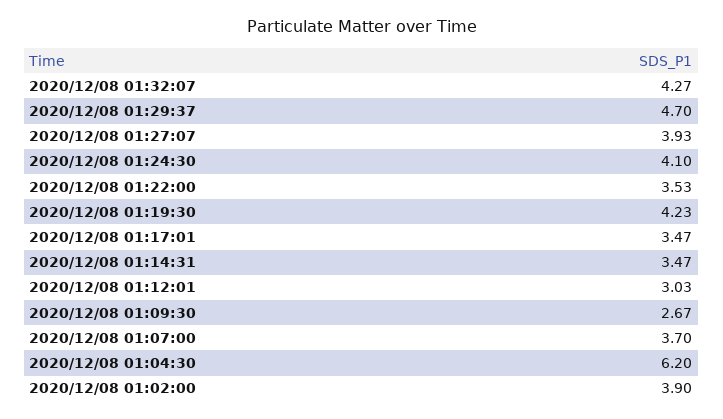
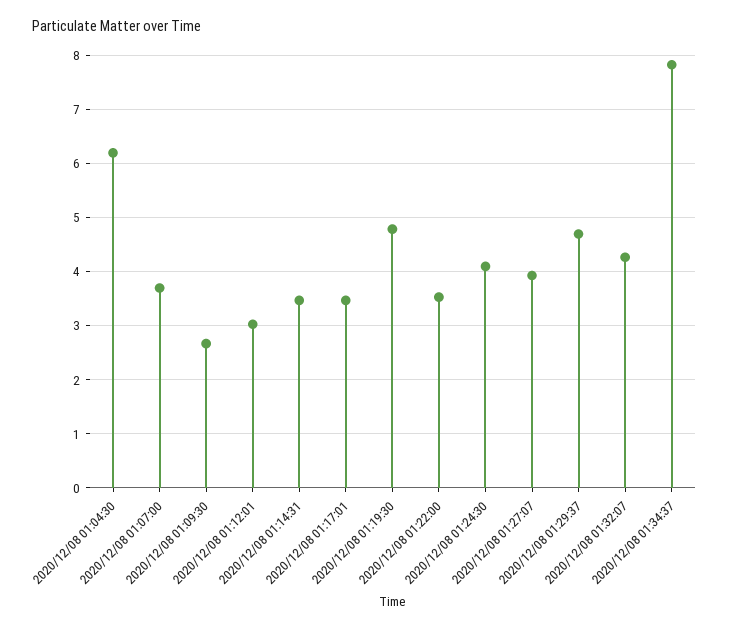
2020/12/08 01:19:30: 4.23 -> 4.8
2020/12/08 01:02:00: 3.9 -> none
2020/12/08 01:34:37: none -> 7.8

